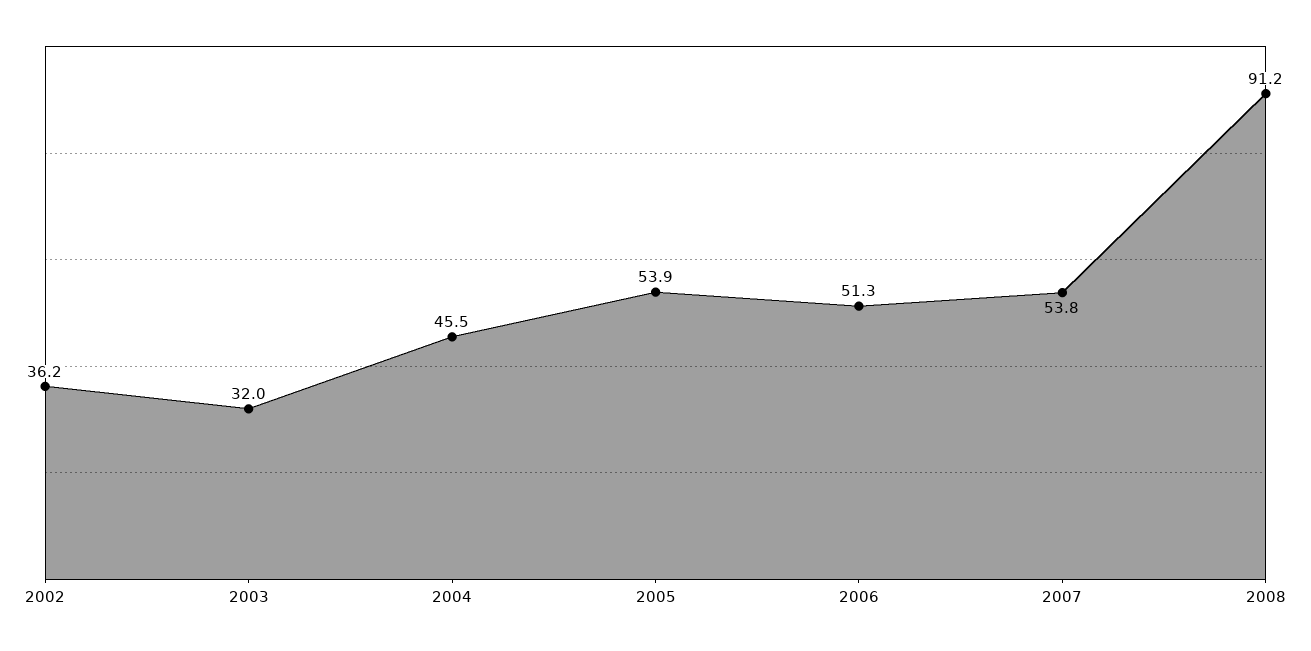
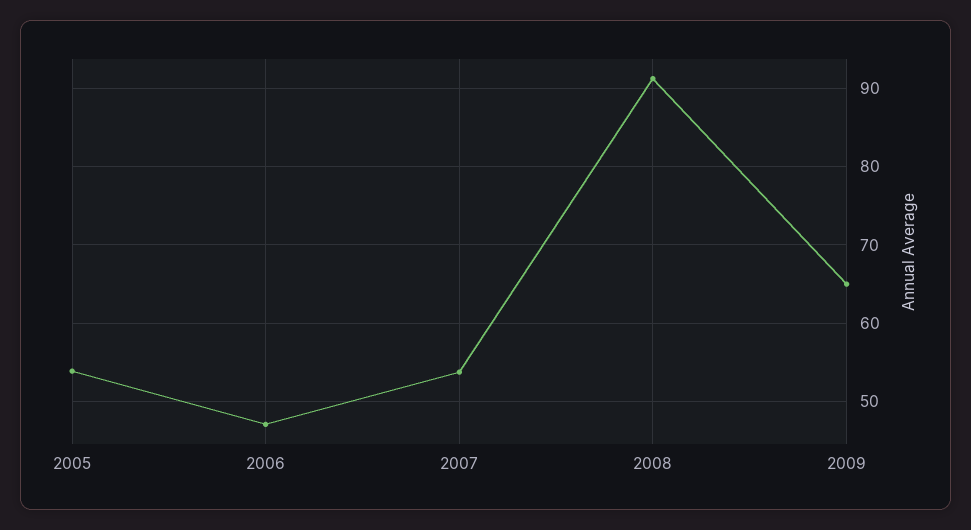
2002: 36.2 -> none
2003: 32 -> none
2004: 45.5 -> none
2006: 51.3 -> 47
2009: none -> 65

